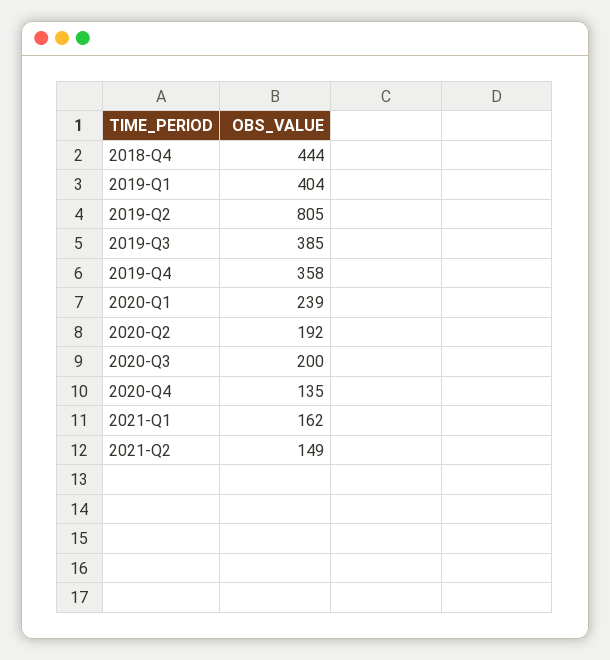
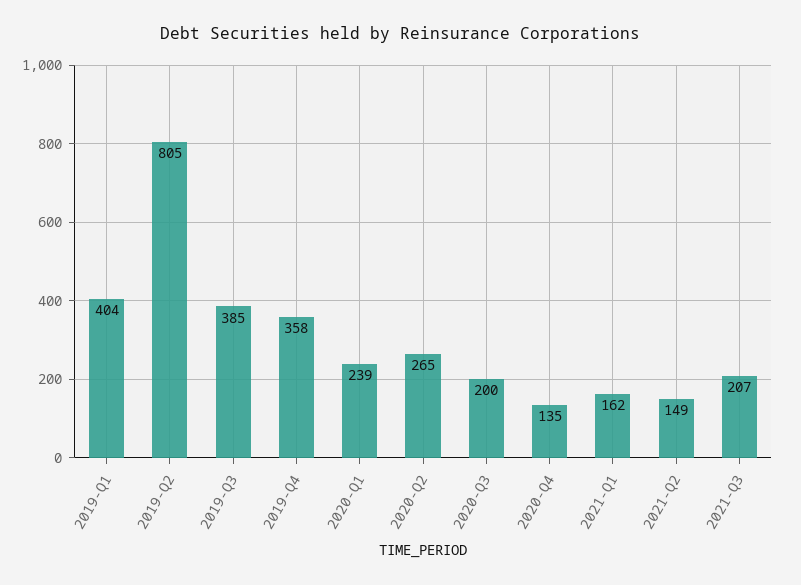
2018-Q4: 444 -> none
2020-Q2: 192 -> 265
2021-Q3: none -> 207

